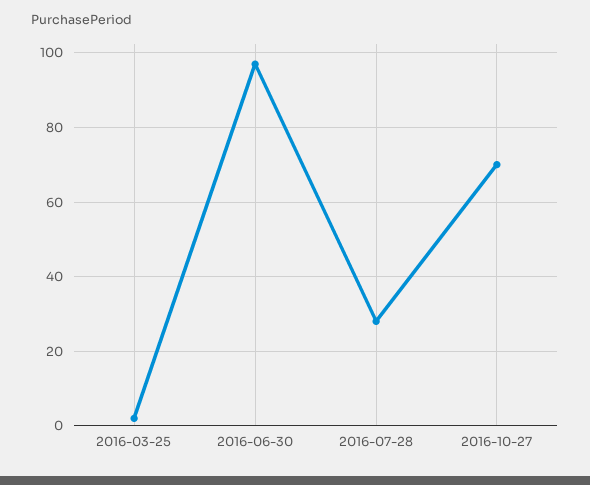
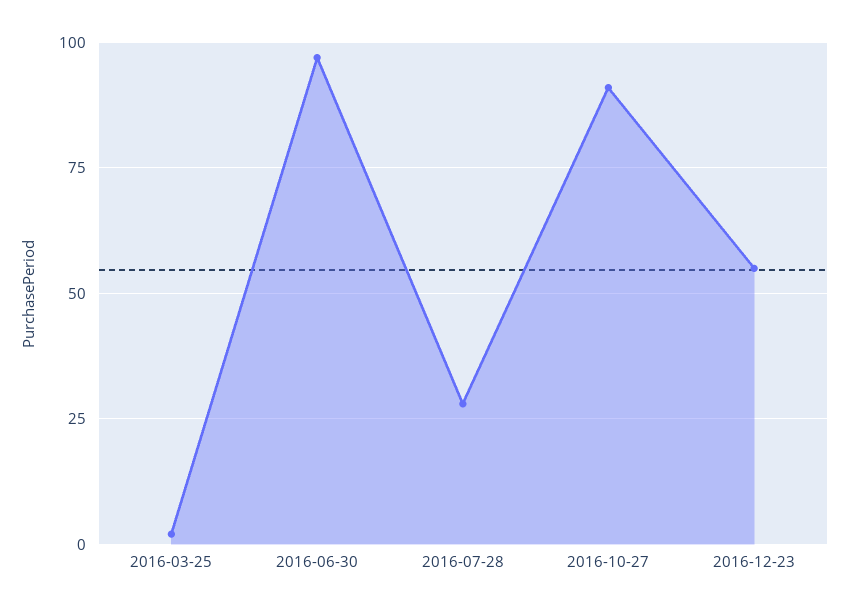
2016-10-27: 70 -> 90
2016-12-23: none -> 55

